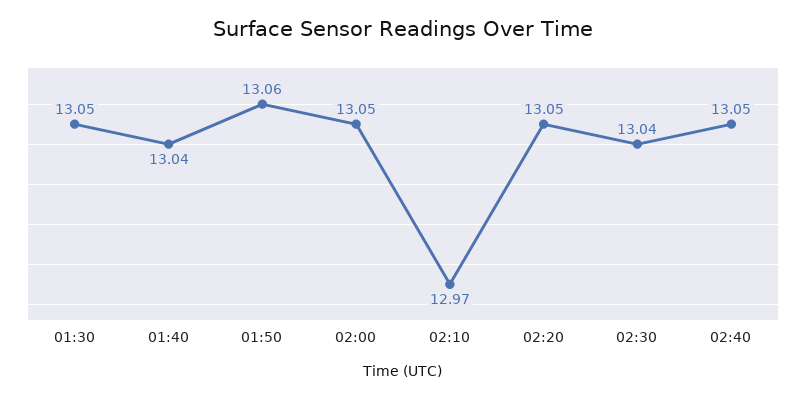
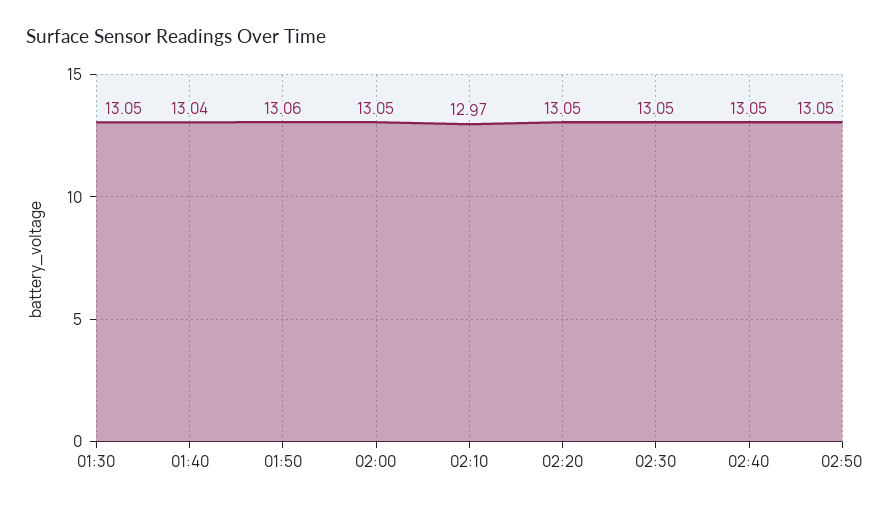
02:30: 13.04 -> 13.05
02:50: none -> 13.05

